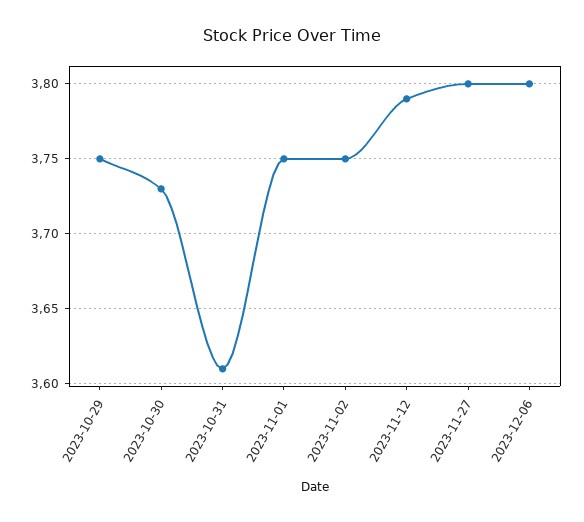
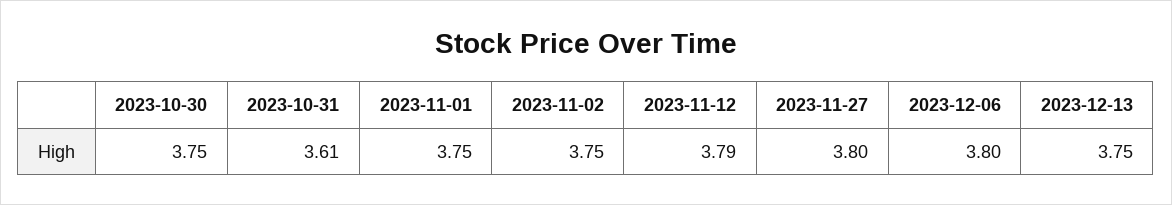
2023-10-29: 3.75 -> none
2023-10-30: 3.73 -> 3.75
2023-12-13: none -> 3.75

